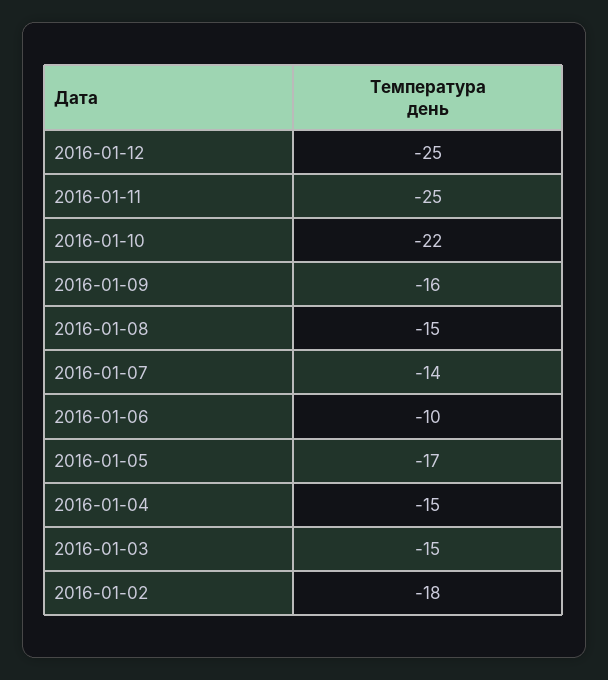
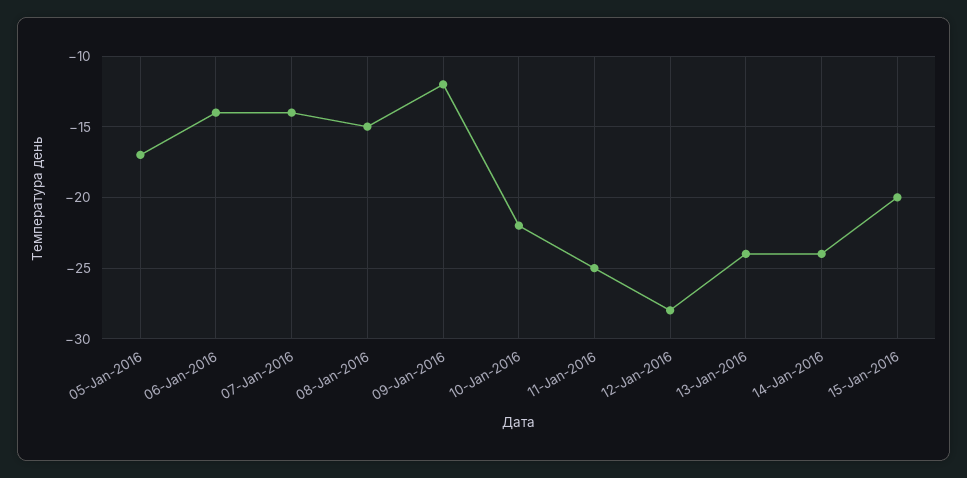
2016-01-12: -25 -> -28
2016-01-09: -16 -> -12
2016-01-06: -10 -> -14
2016-01-04: -15 -> none
2016-01-03: -15 -> none
2016-01-02: -18 -> none
13-Jan-2016: none -> -24
14-Jan-2016: none -> -24
15-Jan-2016: none -> -20

